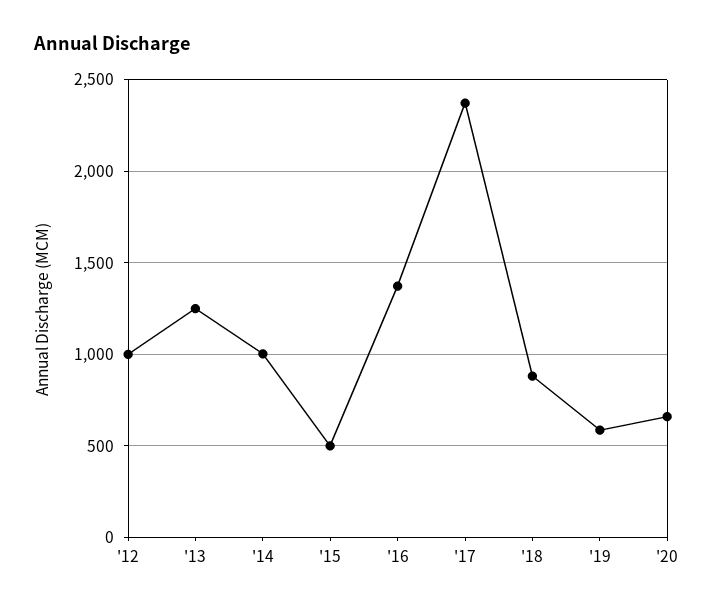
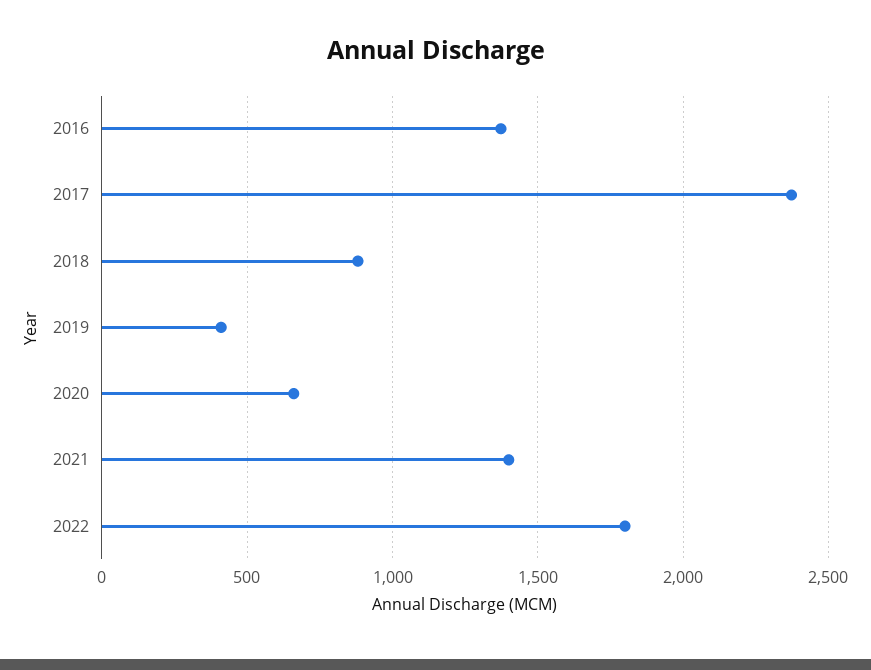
'12: 1000 -> none
'13: 1250 -> none
'14: 1000 -> none
'15: 500 -> none
'19: 600 -> 400
2021: none -> 1400
2022: none -> 1800

